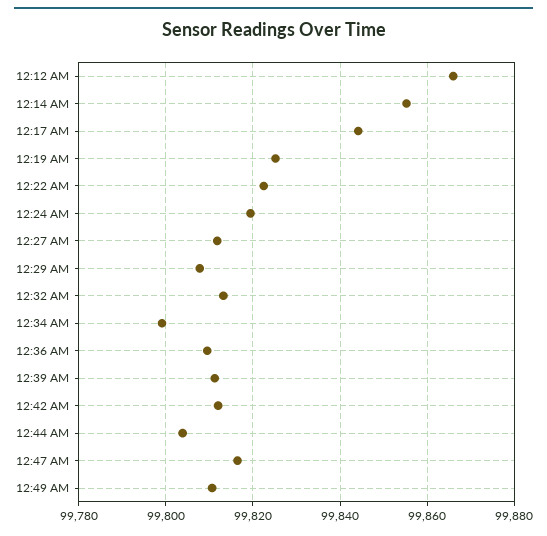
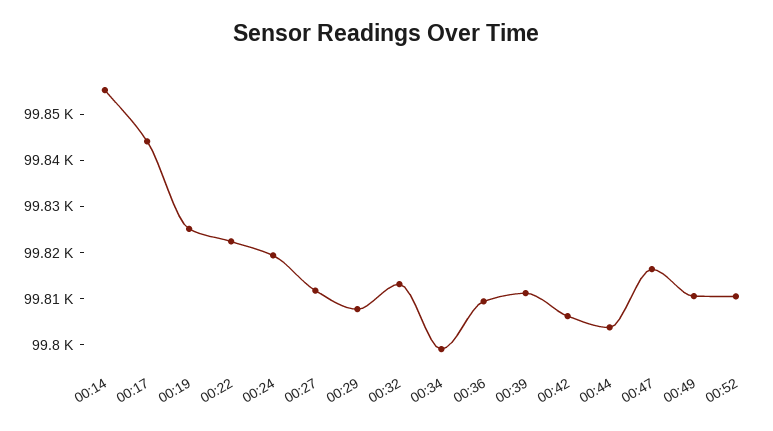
12:12 AM: 99866 -> none
12:42 AM: 99812 -> 99806
00:52: none -> 99810

